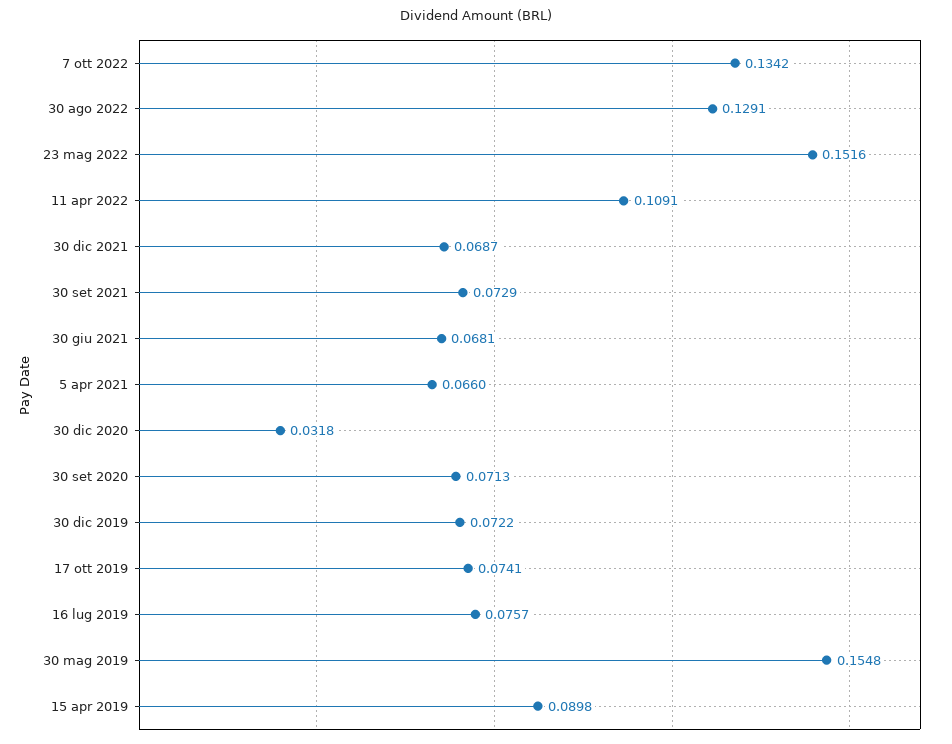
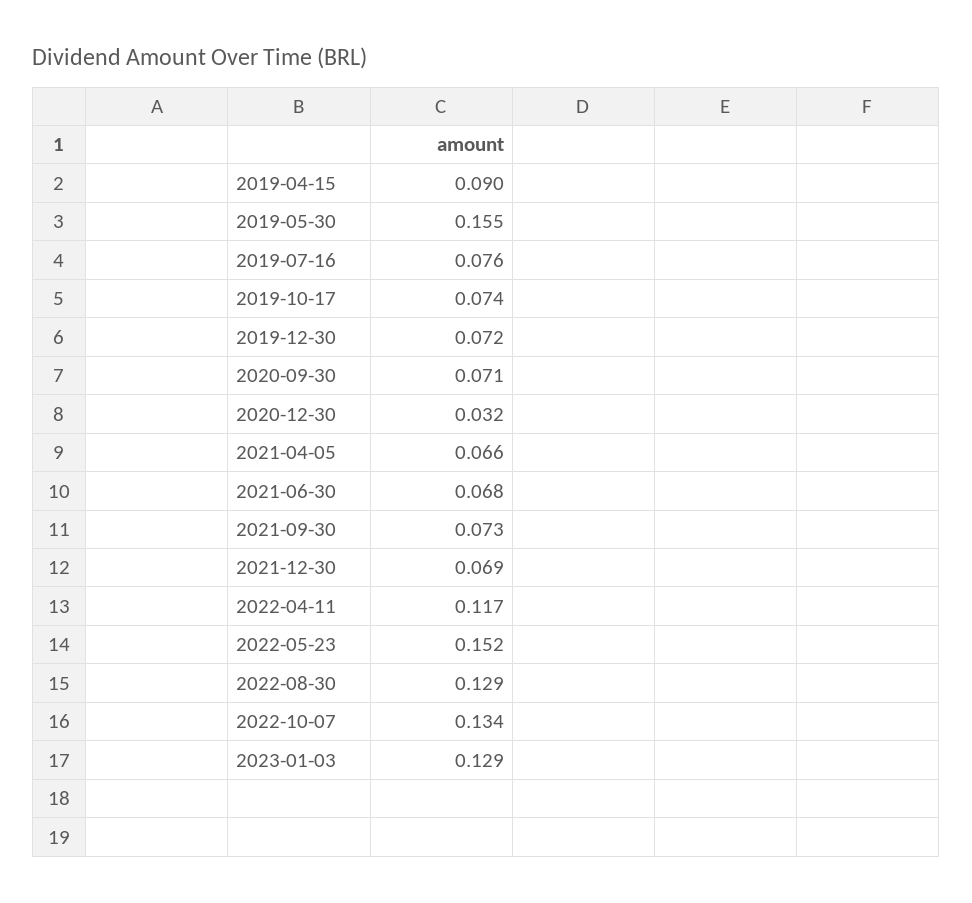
11 apr 2022: 0.1091 -> 0.117
2023-01-03: none -> 0.129

